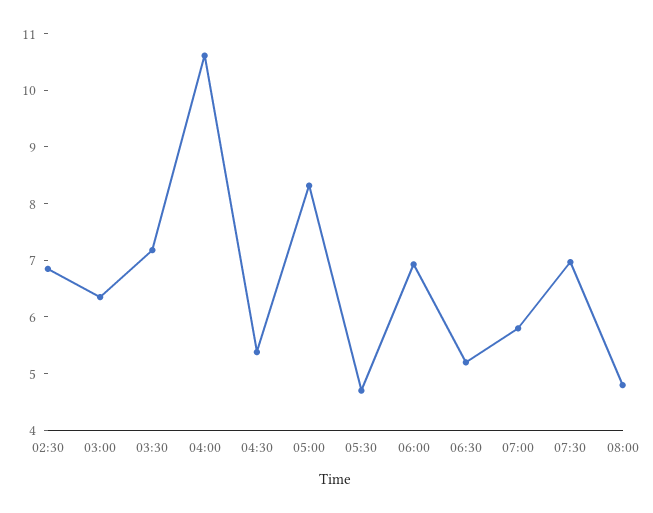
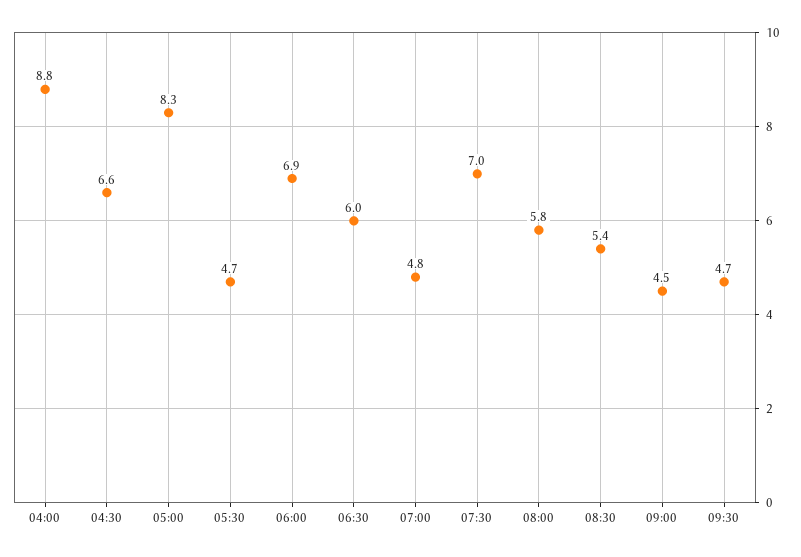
02:30: 6.8 -> none
03:00: 6.4 -> none
03:30: 7.2 -> none
04:00: 10.6 -> 8.8
04:30: 5.4 -> 6.6
06:30: 5.2 -> 6
07:00: 5.8 -> 4.8
08:00: 4.8 -> 5.8
08:30: none -> 5.4
09:00: none -> 4.5
09:30: none -> 4.7

